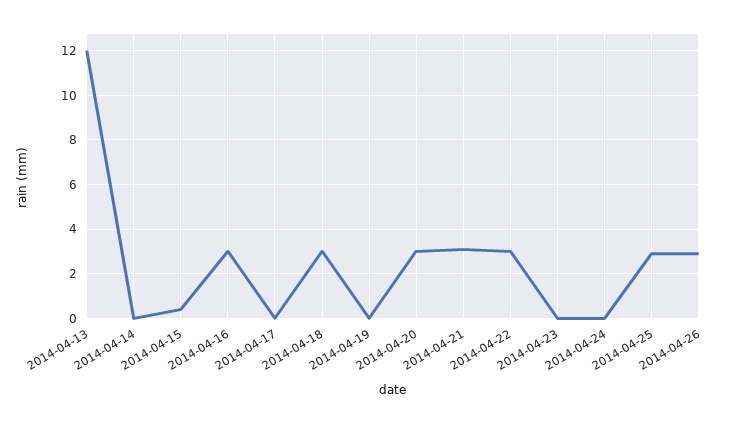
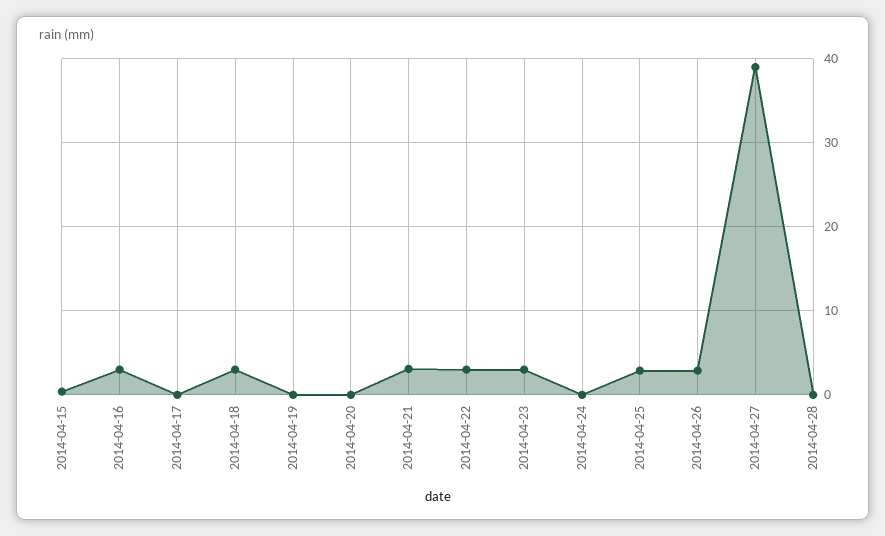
2014-04-13: 12 -> none
2014-04-14: 0 -> none
2014-04-20: 3 -> 0
2014-04-23: 0 -> 3
2014-04-27: none -> 39
2014-04-28: none -> 0

